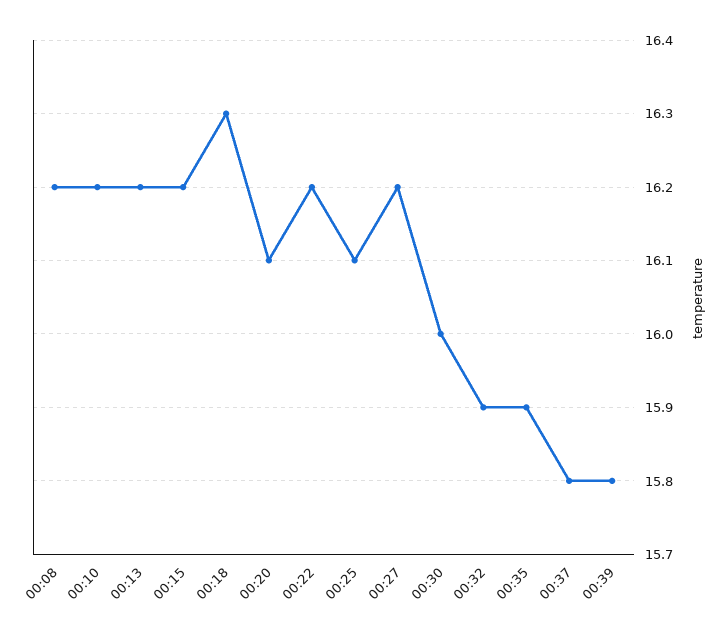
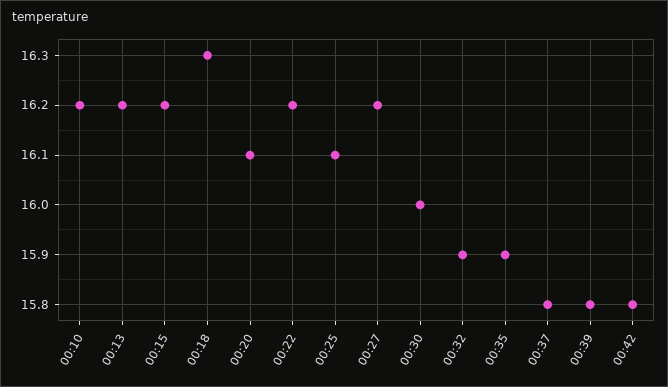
00:08: 16.2 -> none
00:42: none -> 15.8

